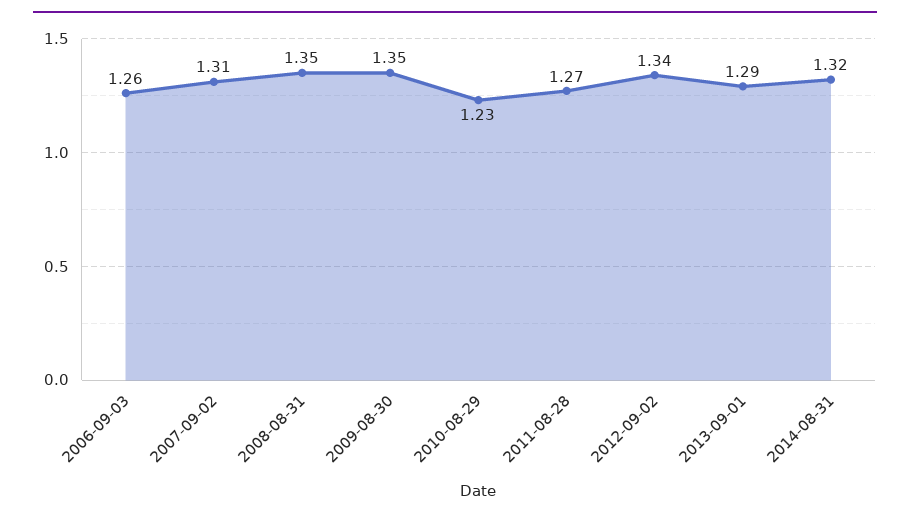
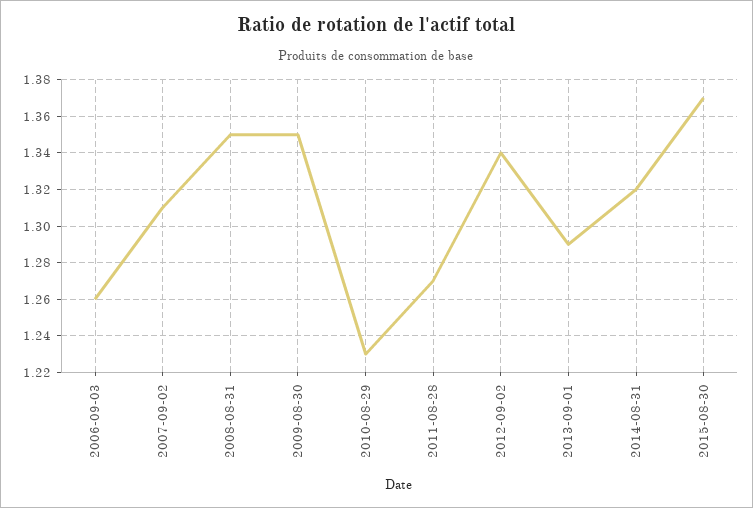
2015-08-30: none -> 1.37

